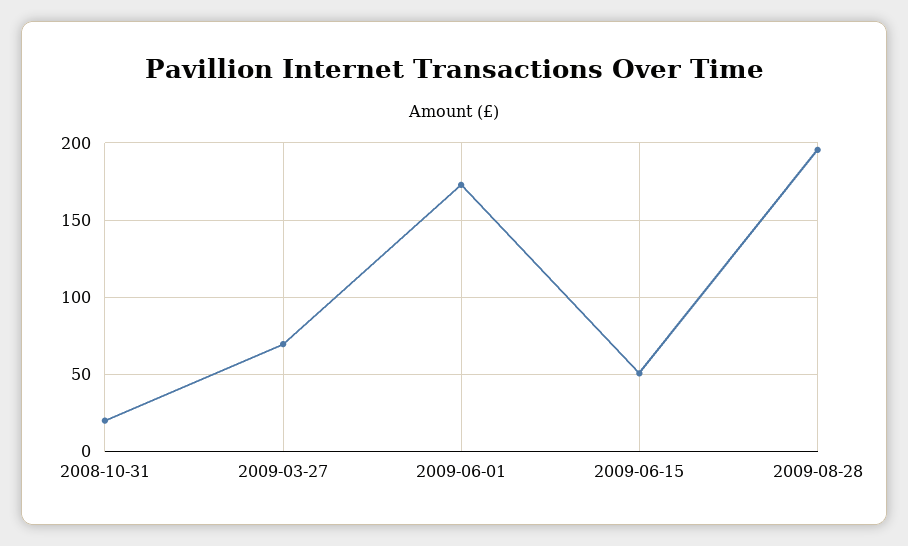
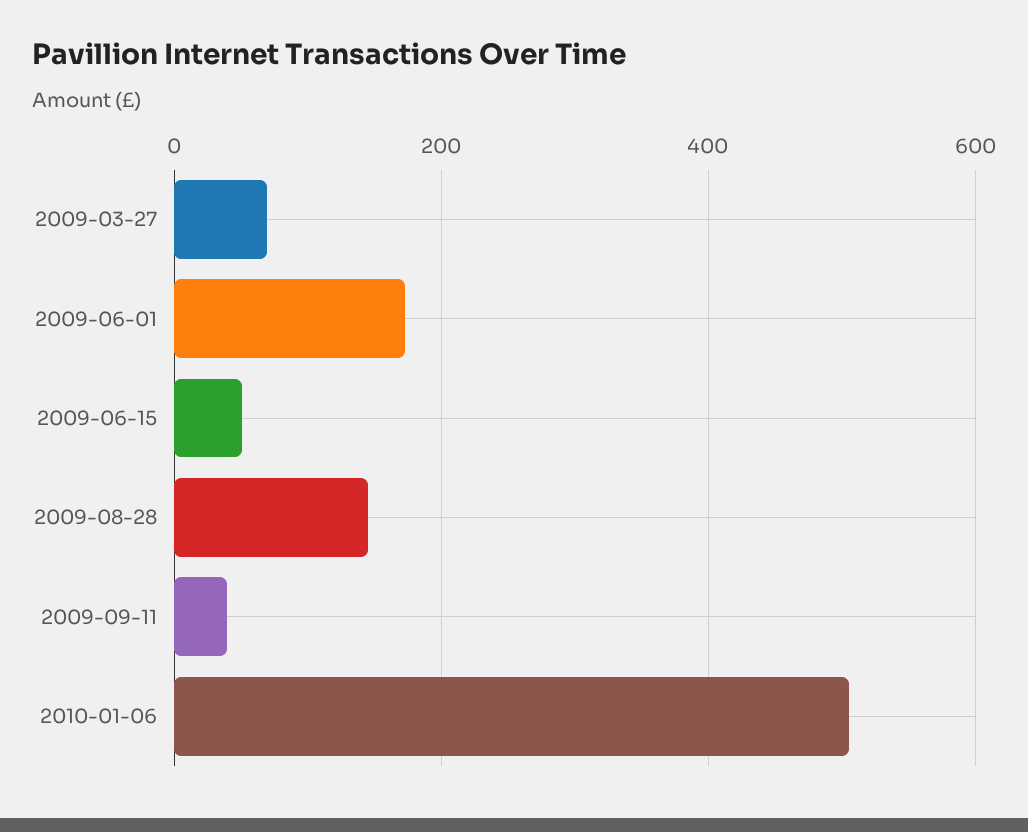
2008-10-31: 20 -> none
2009-08-28: 195 -> 140
2009-09-11: none -> 40
2010-01-06: none -> 500

